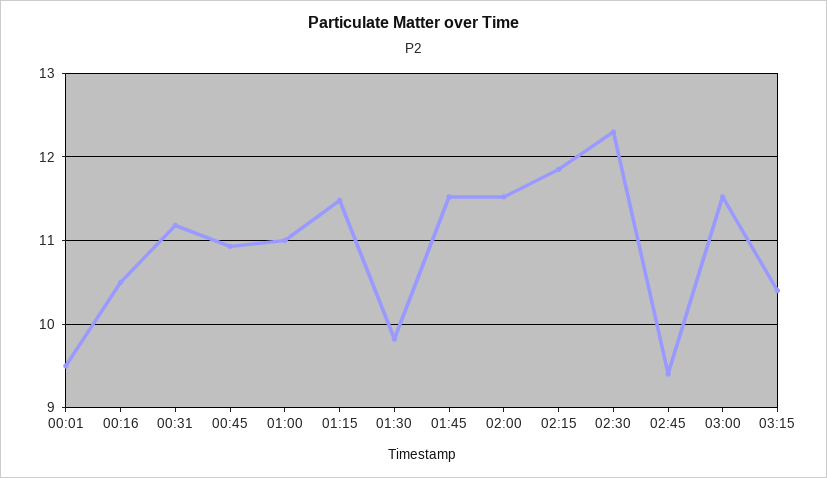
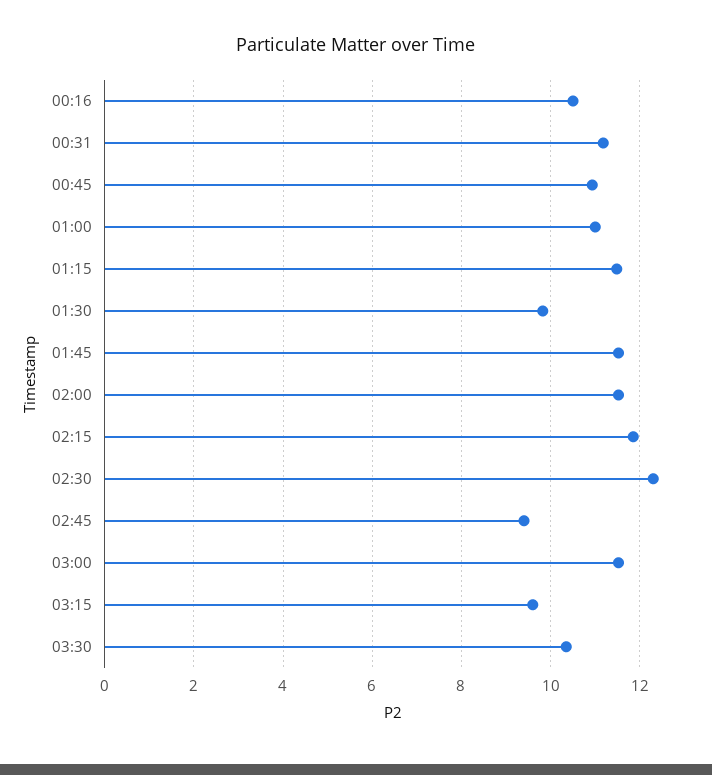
00:01: 9.5 -> none
03:15: 10.4 -> 9.6
03:30: none -> 10.4

